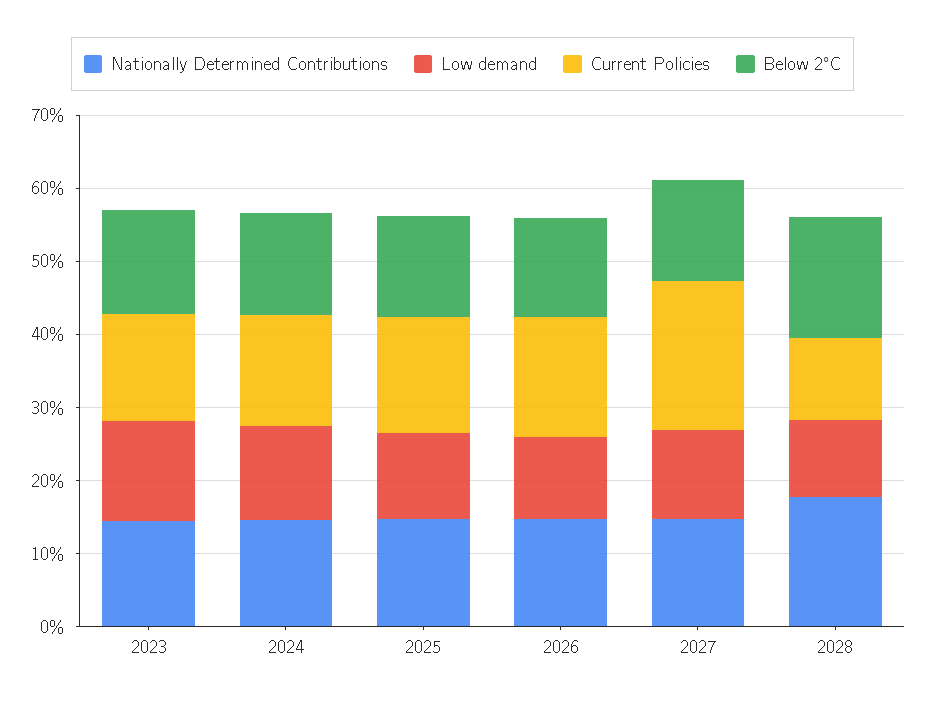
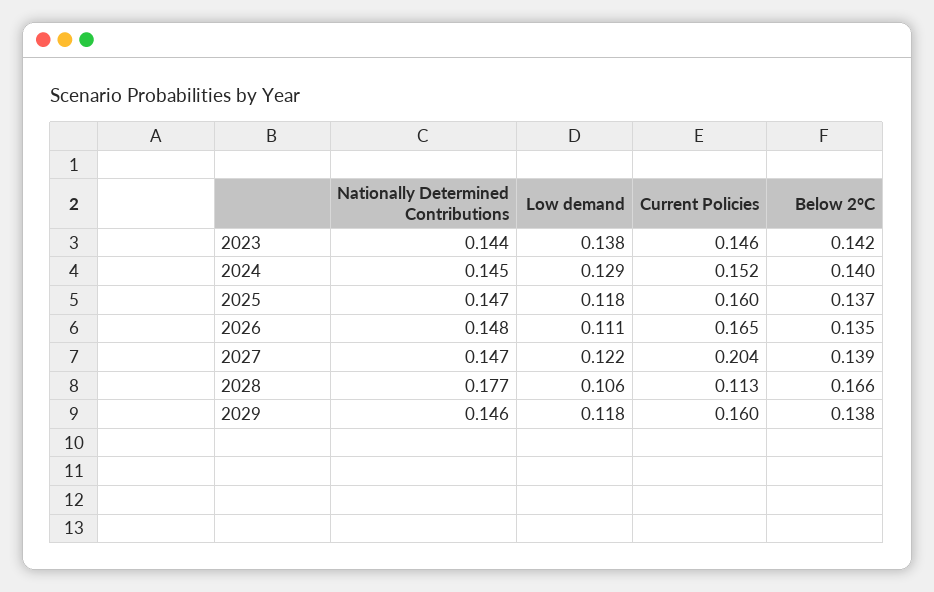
Nationally Determined Contributions, 2029: none -> 0.146
Low demand, 2029: none -> 0.118
Current Policies, 2029: none -> 0.16
Below 2°C, 2029: none -> 0.138

